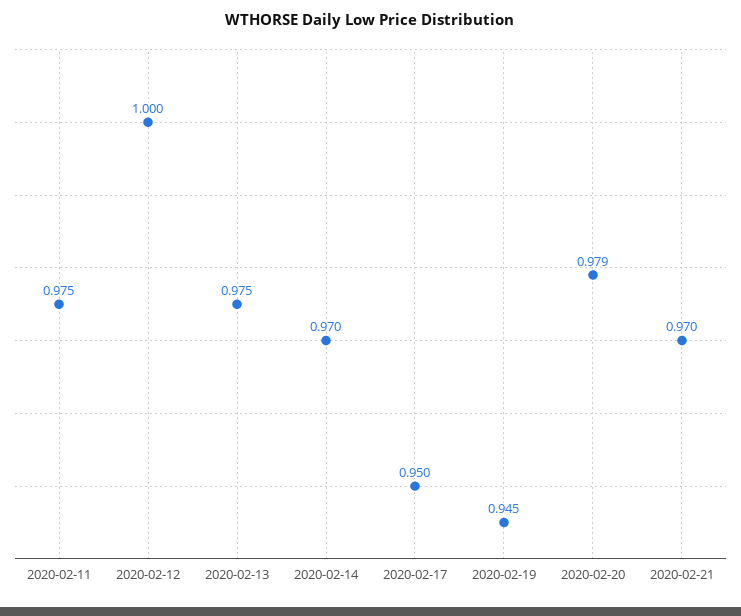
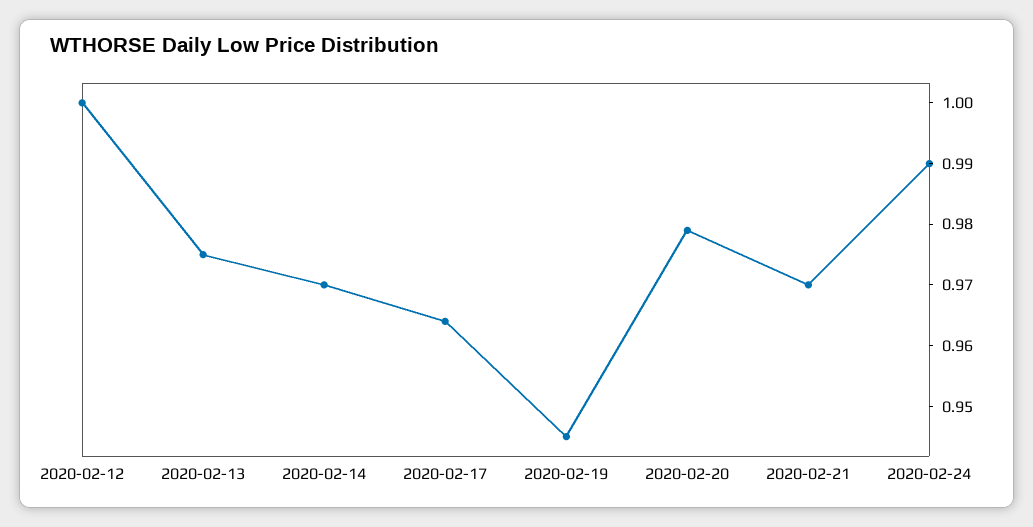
2020-02-11: 0.975 -> none
2020-02-17: 0.95 -> 0.965
2020-02-24: none -> 0.99

